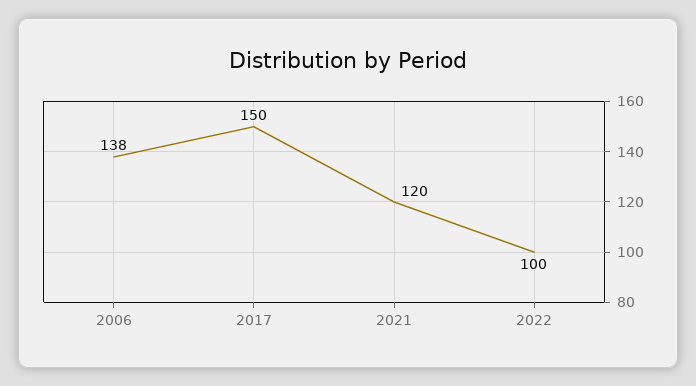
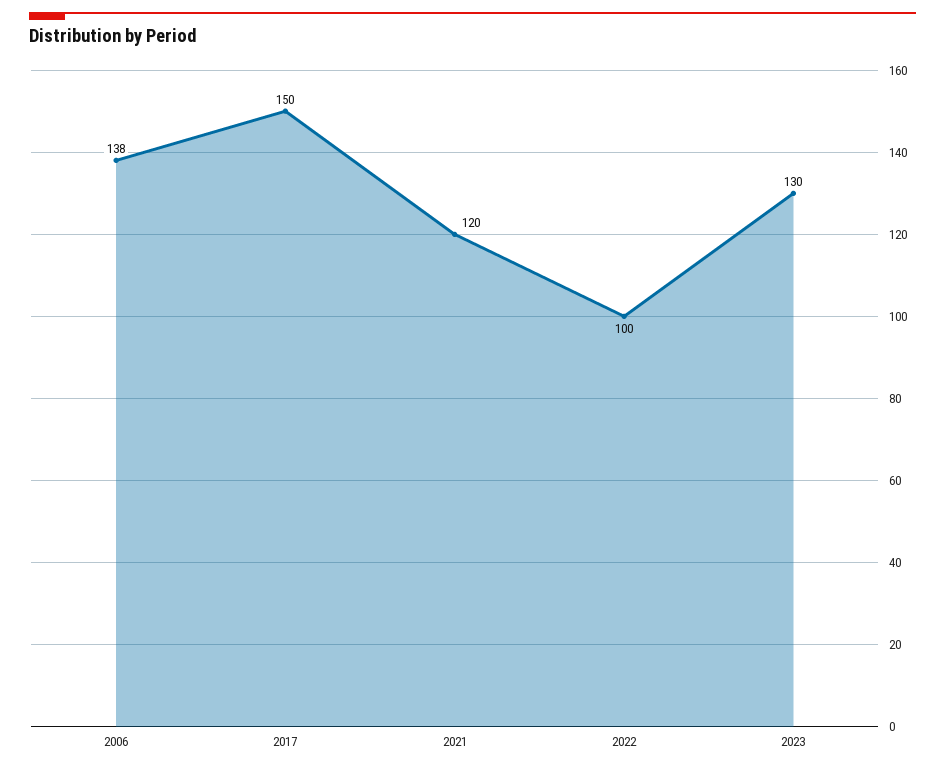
2023: none -> 130

